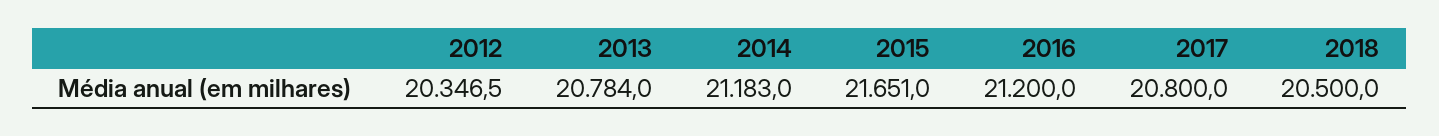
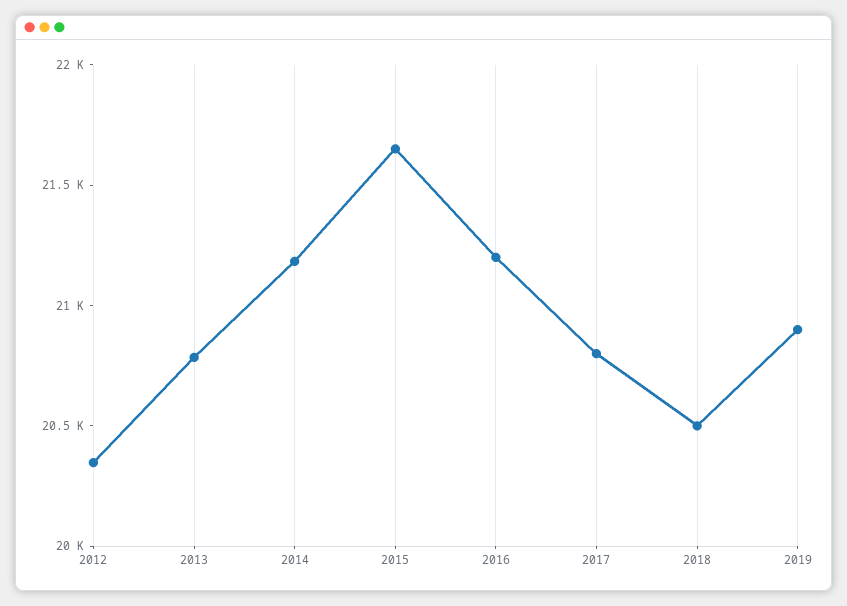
2019: none -> 20900

